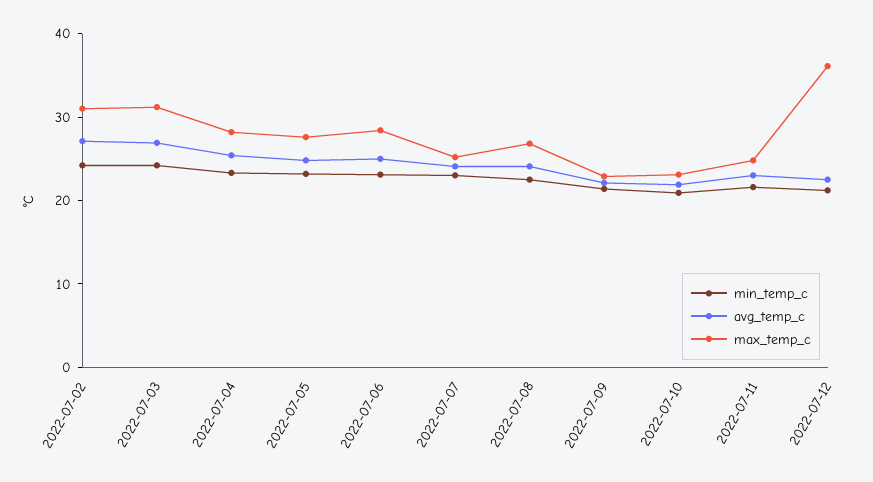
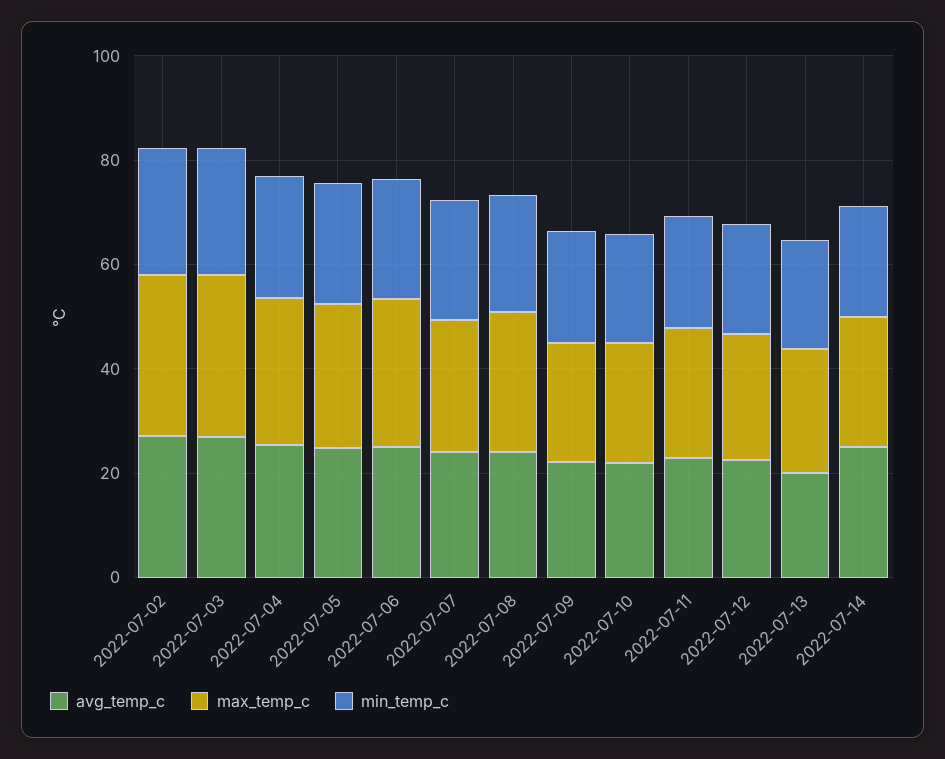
max_temp_c, 2022-07-12: 36 -> 25
avg_temp_c, 2022-07-13: none -> 20
max_temp_c, 2022-07-13: none -> 25
min_temp_c, 2022-07-13: none -> 20
avg_temp_c, 2022-07-14: none -> 25
max_temp_c, 2022-07-14: none -> 25
min_temp_c, 2022-07-14: none -> 20

